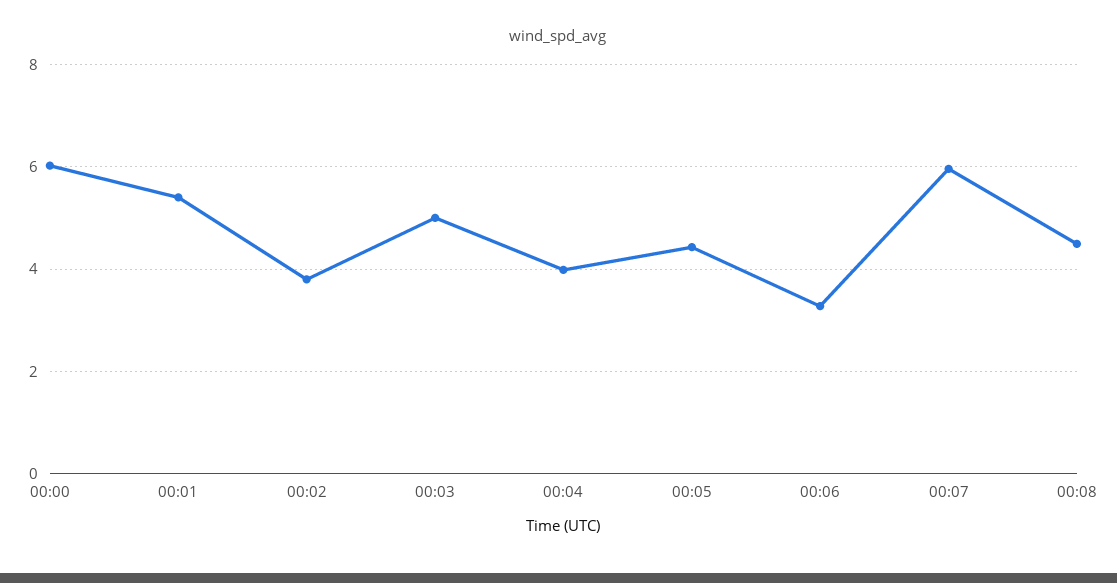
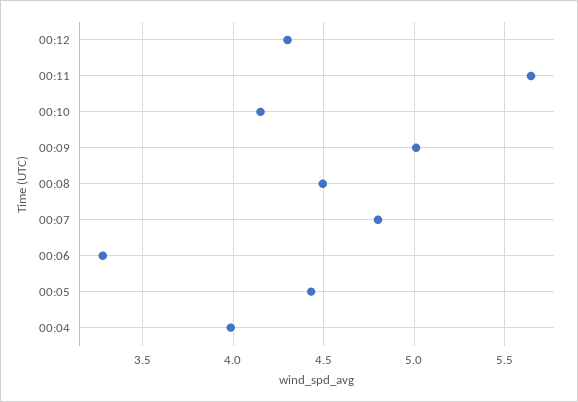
00:00: 6 -> none
00:01: 5.4 -> none
00:02: 3.8 -> none
00:03: 5 -> none
00:07: 6 -> 4.8
00:12: none -> 4.3
00:11: none -> 5.65
00:10: none -> 4.15
00:09: none -> 5

